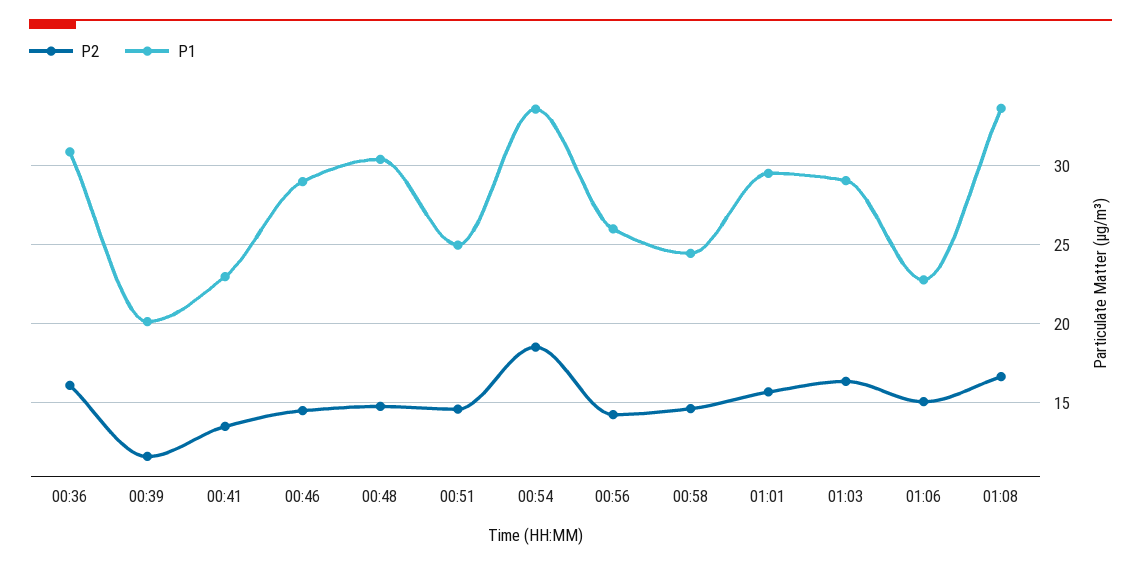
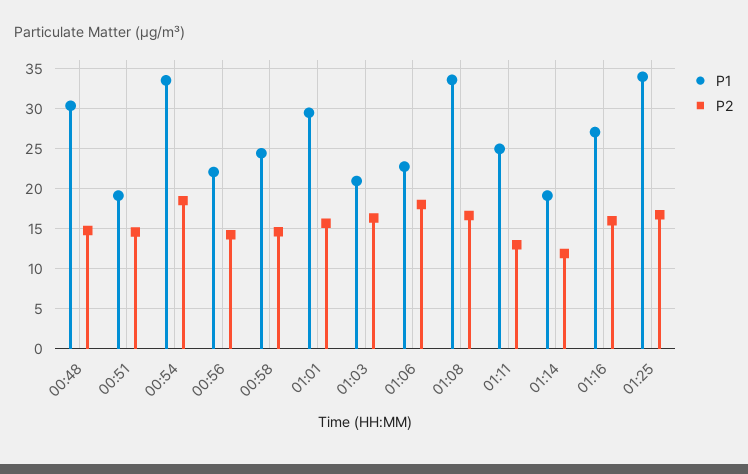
P2, 00:36: 16 -> none
P1, 00:36: 31 -> none
P2, 00:39: 11.5 -> none
P1, 00:39: 20 -> none
P2, 00:41: 13.5 -> none
P1, 00:41: 23 -> none
P2, 00:46: 14.5 -> none
P1, 00:46: 29 -> none
P1, 00:51: 25 -> 19
P1, 00:56: 26 -> 22
P1, 01:03: 29 -> 21
P2, 01:06: 15 -> 18
P1, 01:11: none -> 25
P2, 01:11: none -> 13
P1, 01:14: none -> 19
P2, 01:14: none -> 12
P1, 01:16: none -> 27
P2, 01:16: none -> 16
P1, 01:25: none -> 34
P2, 01:25: none -> 17

